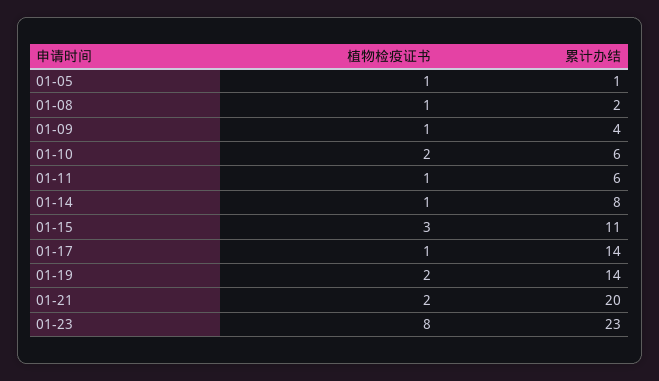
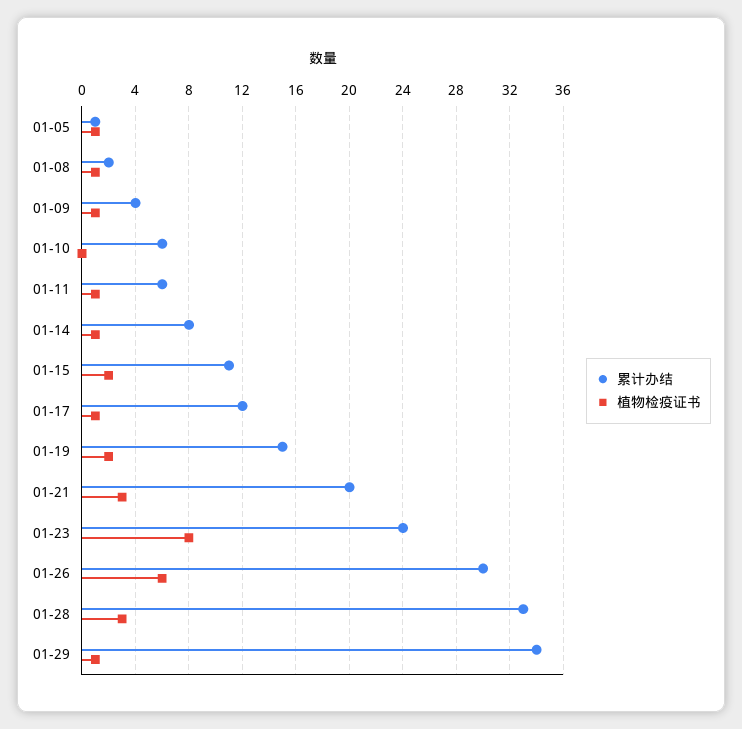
植物检疫证书, 01-10: 2 -> 0
植物检疫证书, 01-15: 3 -> 2
累计办结, 01-17: 14 -> 12
累计办结, 01-19: 14 -> 15
植物检疫证书, 01-21: 2 -> 3
累计办结, 01-23: 23 -> 24
累计办结, 01-26: none -> 30
植物检疫证书, 01-26: none -> 6
累计办结, 01-28: none -> 33
植物检疫证书, 01-28: none -> 3
累计办结, 01-29: none -> 34
植物检疫证书, 01-29: none -> 1

